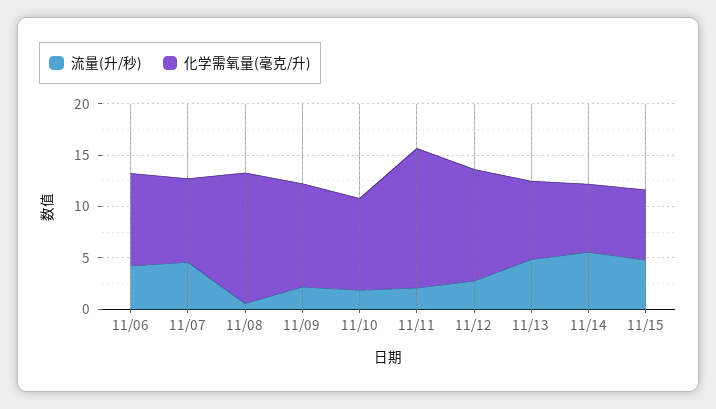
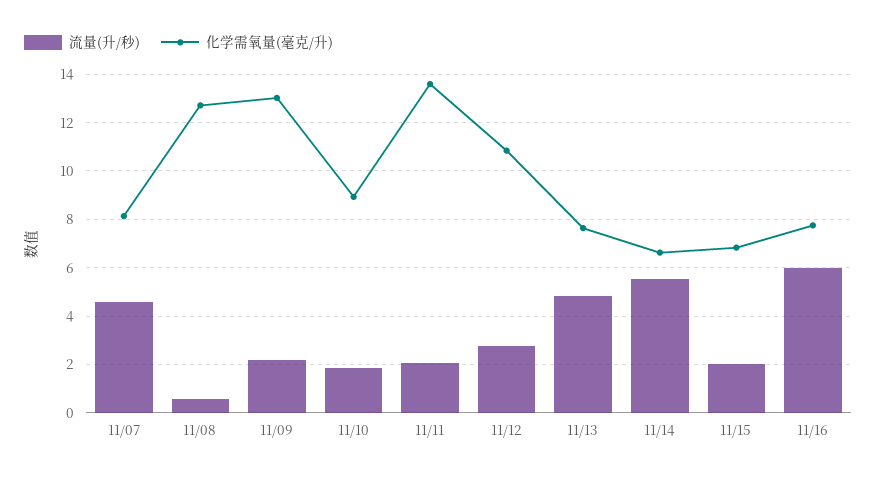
流量(升/秒), 11/06: 4 -> none
化学需氧量(毫克/升), 11/06: 9 -> none
化学需氧量(毫克/升), 11/09: 10 -> 13
流量(升/秒), 11/15: 5 -> 2
流量(升/秒), 11/16: none -> 6
化学需氧量(毫克/升), 11/16: none -> 7.75

